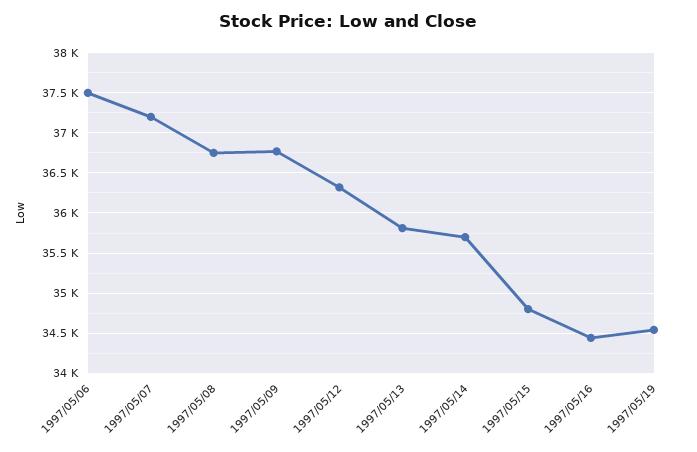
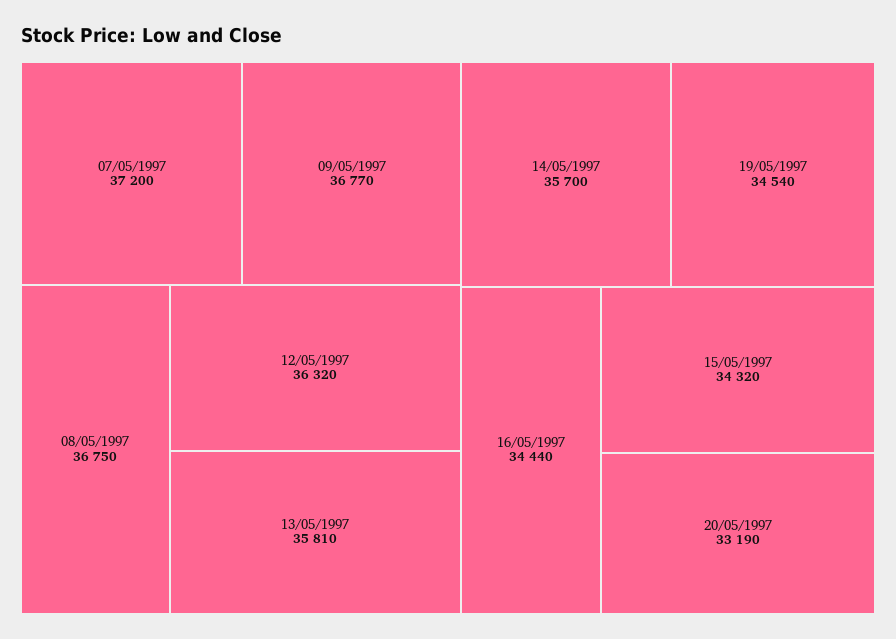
1997/05/06: 37500 -> none
1997/05/15: 34800 -> 34320
20/05/1997: none -> 33190

